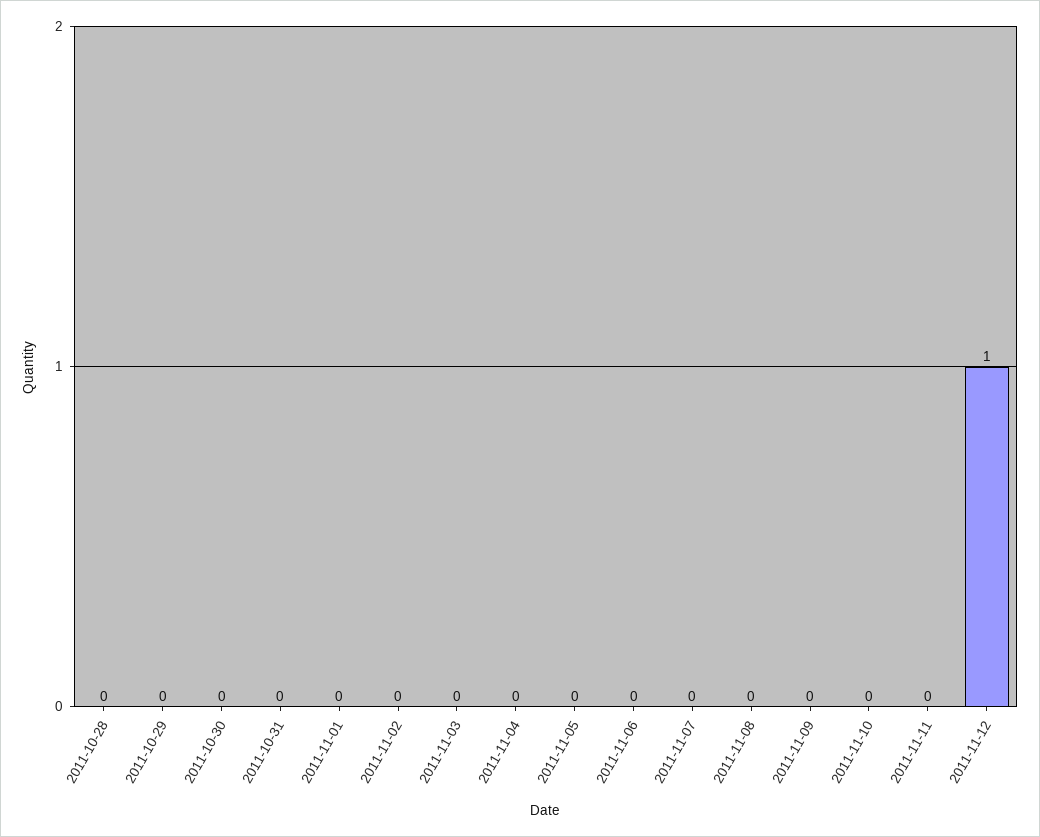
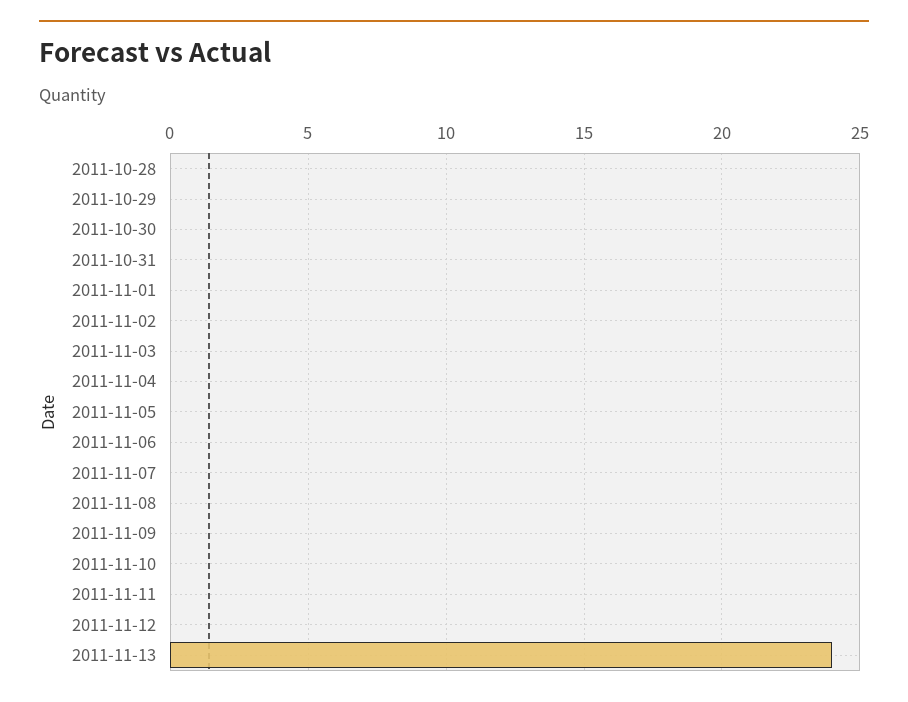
2011-11-12: 1 -> 0
2011-11-13: none -> 24

